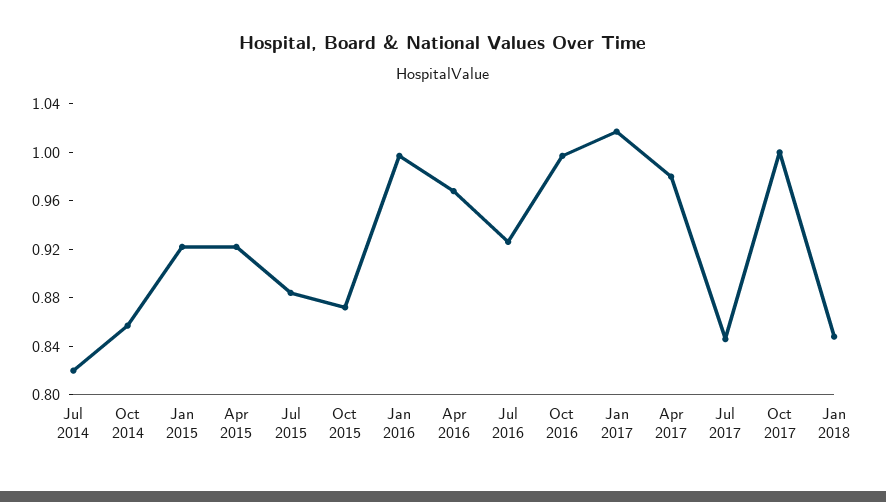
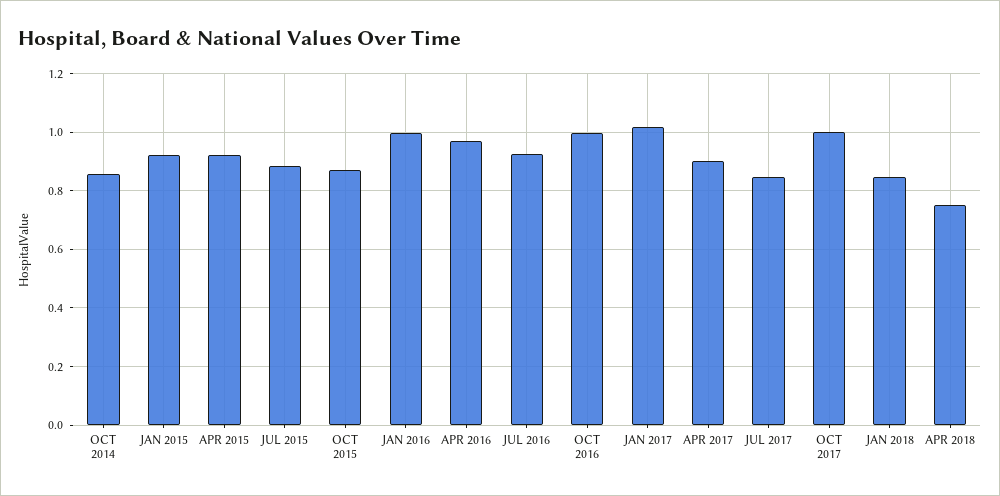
Jul 2014: 0.82 -> none
Apr 2017: 0.98 -> 0.9
APR 2018: none -> 0.75

